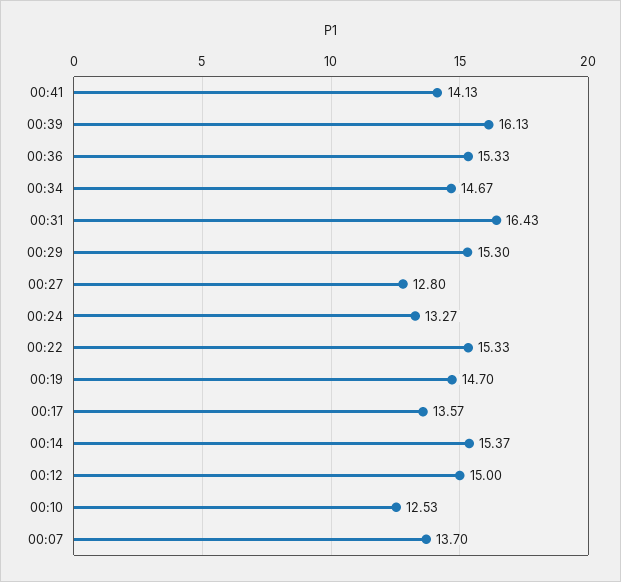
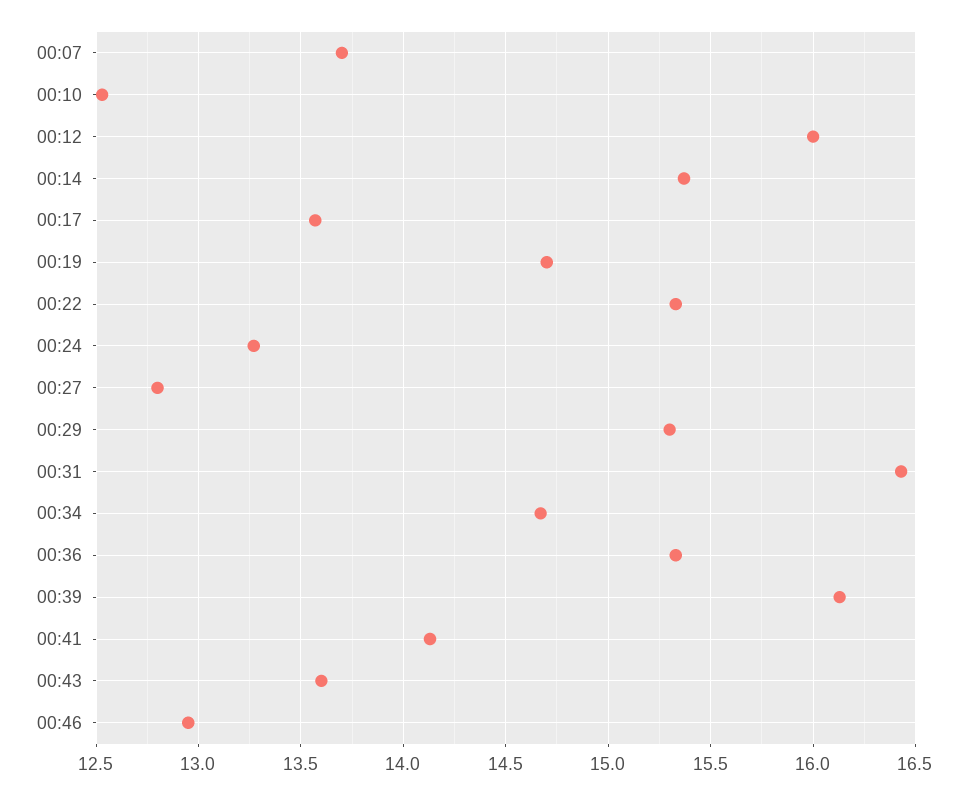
00:12: 15 -> 16
00:43: none -> 13.6
00:46: none -> 12.95

